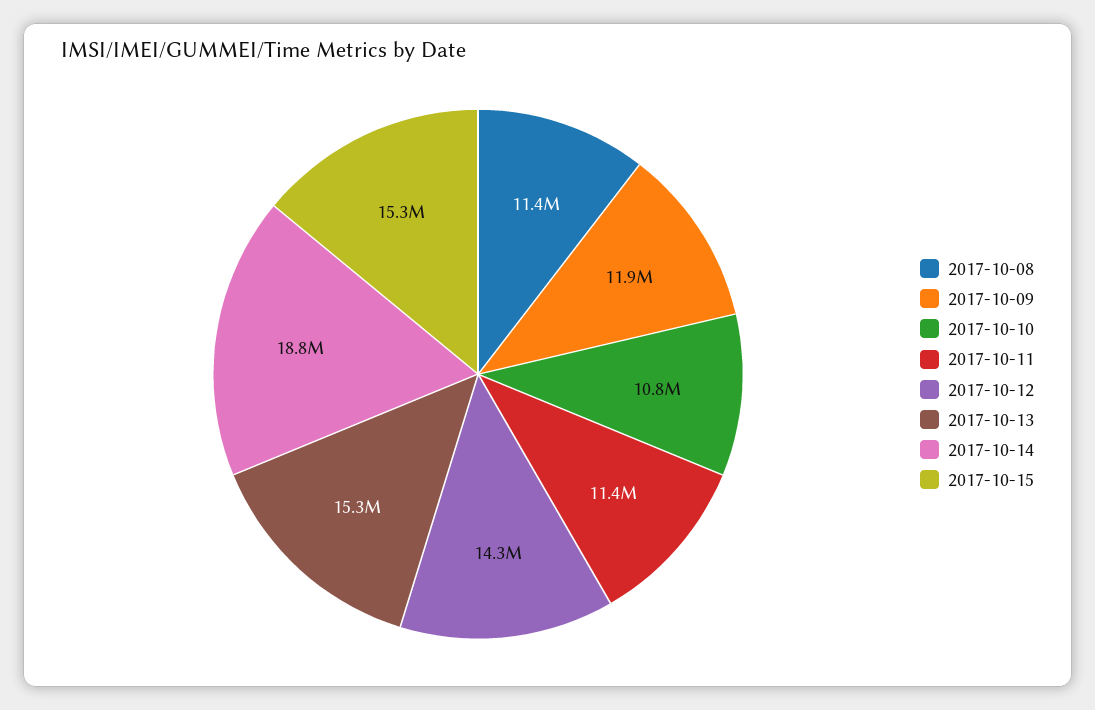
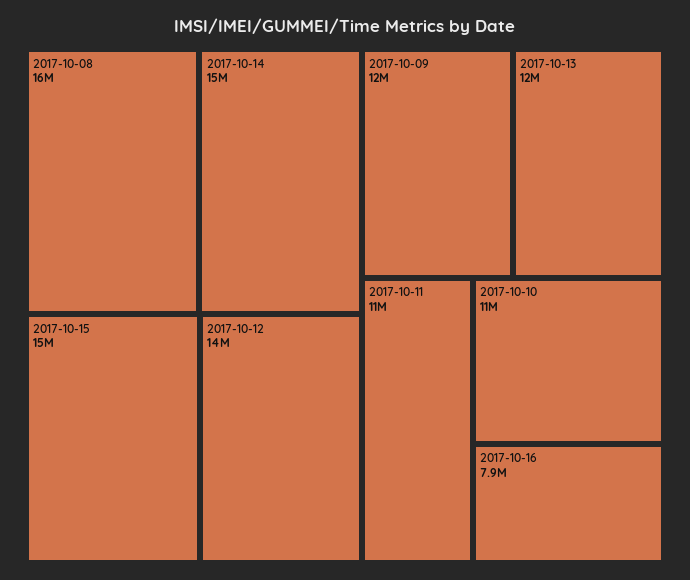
2017-10-08: 11400000 -> 16000000
2017-10-13: 15300000 -> 12000000
2017-10-14: 18800000 -> 15000000
2017-10-16: none -> 7900000

